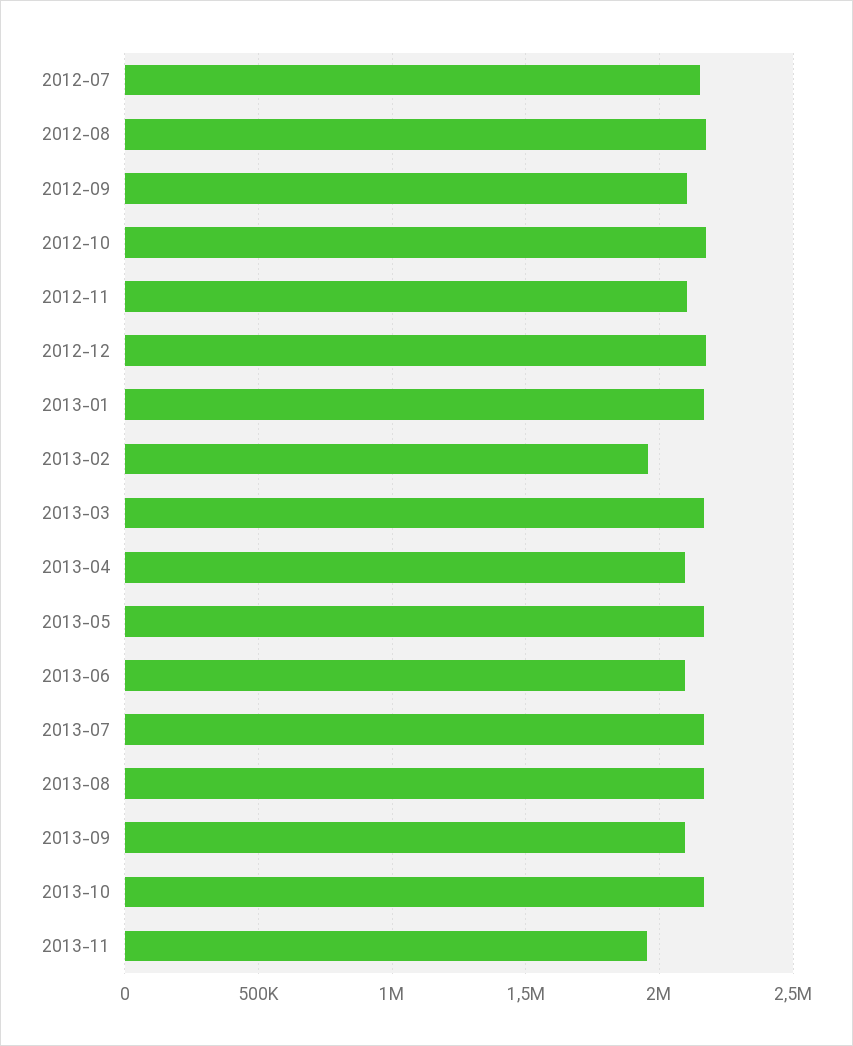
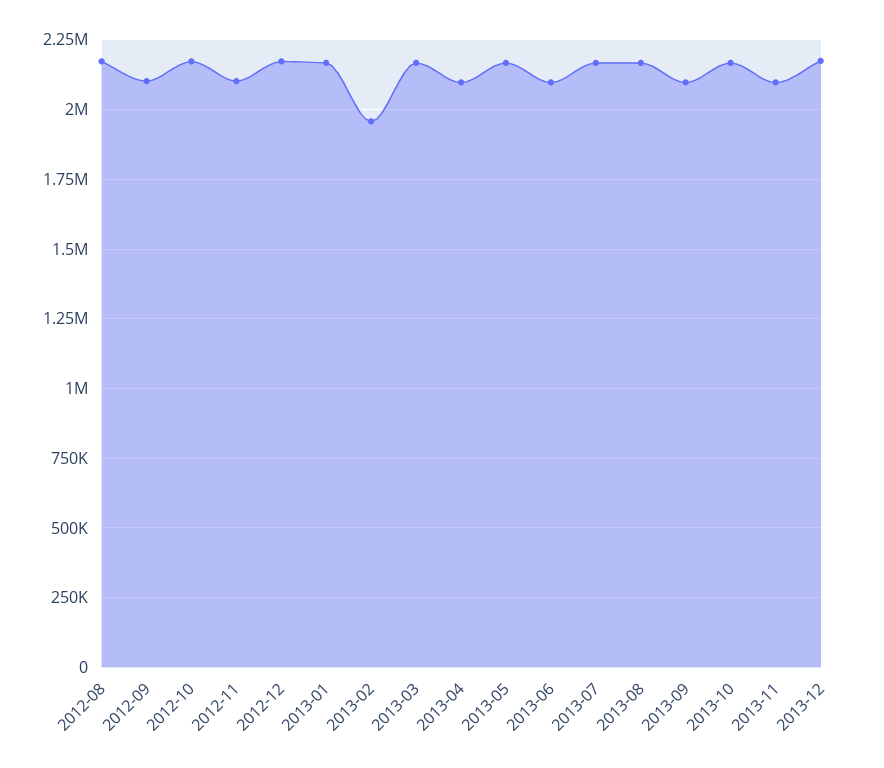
2012-07: 2150000 -> none
2013-11: 1950000 -> 2100000
2013-12: none -> 2175000

